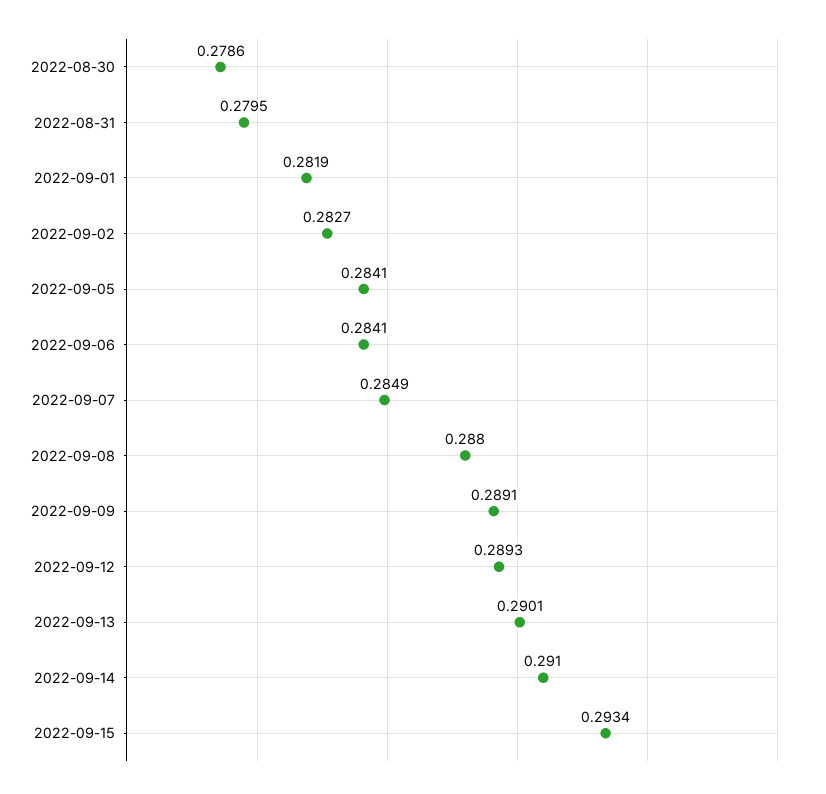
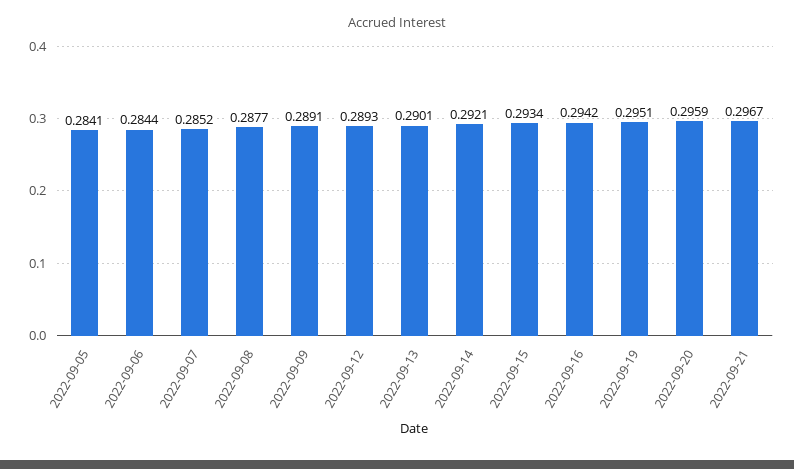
2022-08-30: 0.2786 -> none
2022-08-31: 0.2795 -> none
2022-09-01: 0.2819 -> none
2022-09-02: 0.2827 -> none
2022-09-06: 0.2841 -> 0.2844
2022-09-07: 0.2849 -> 0.2852
2022-09-08: 0.288 -> 0.2877
2022-09-14: 0.291 -> 0.2921
2022-09-16: none -> 0.2942
2022-09-19: none -> 0.2951
2022-09-20: none -> 0.2959
2022-09-21: none -> 0.2967

